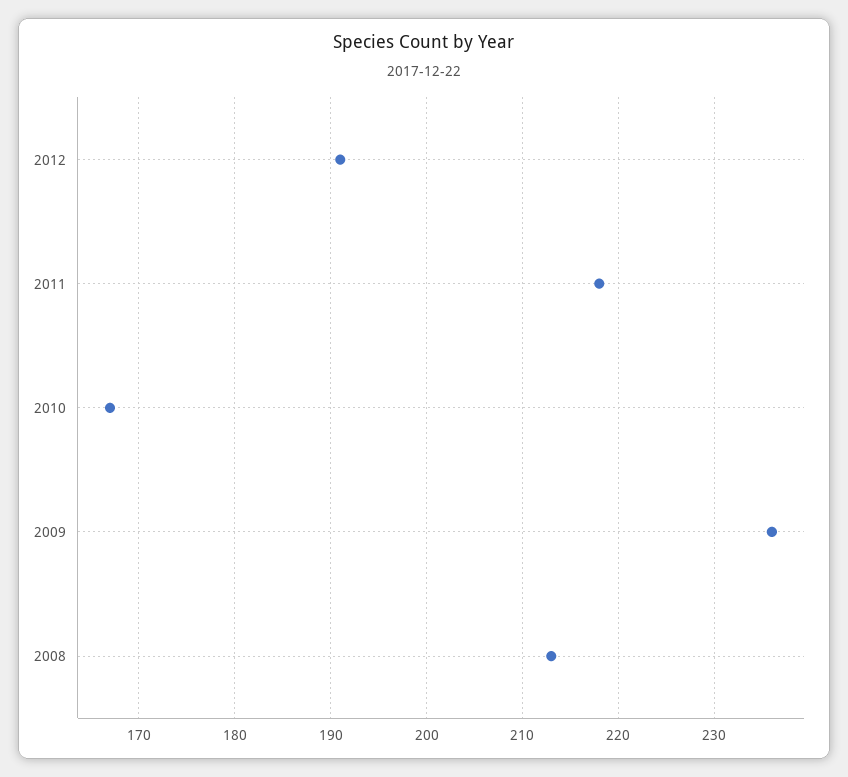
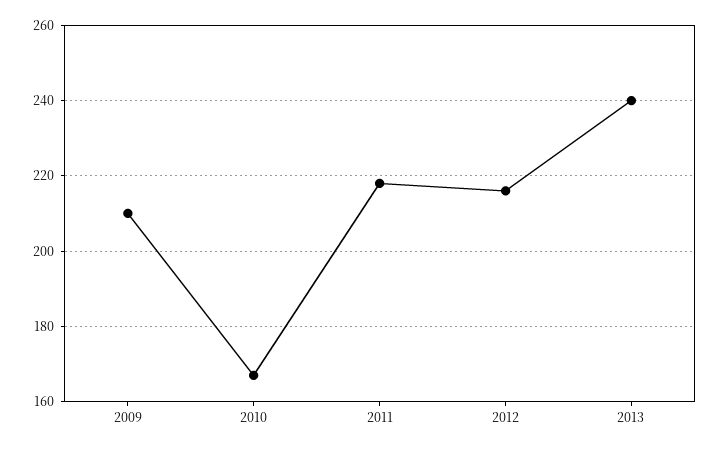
2012: 191 -> 215
2009: 236 -> 210
2008: 213 -> none
2013: none -> 240

